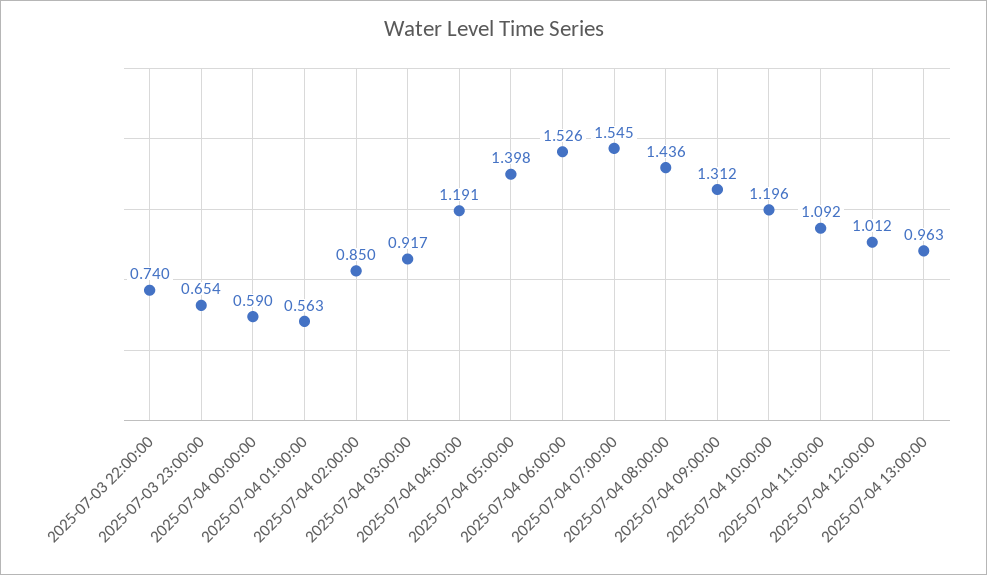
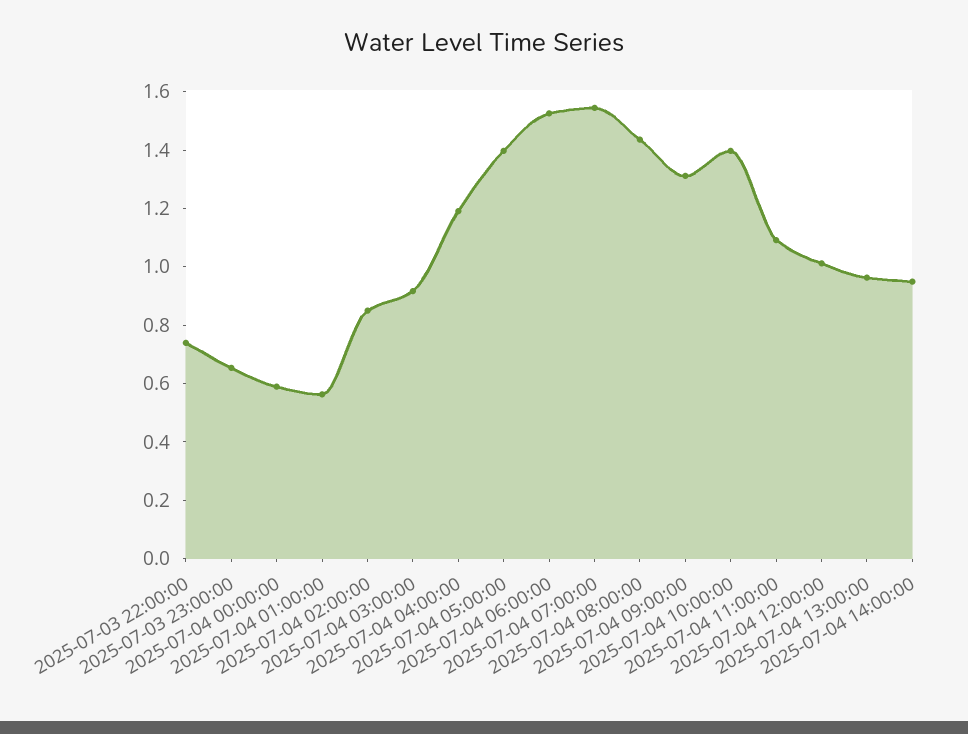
2025-07-04 10:00:00: 1.196 -> 1.4
2025-07-04 14:00:00: none -> 0.95

